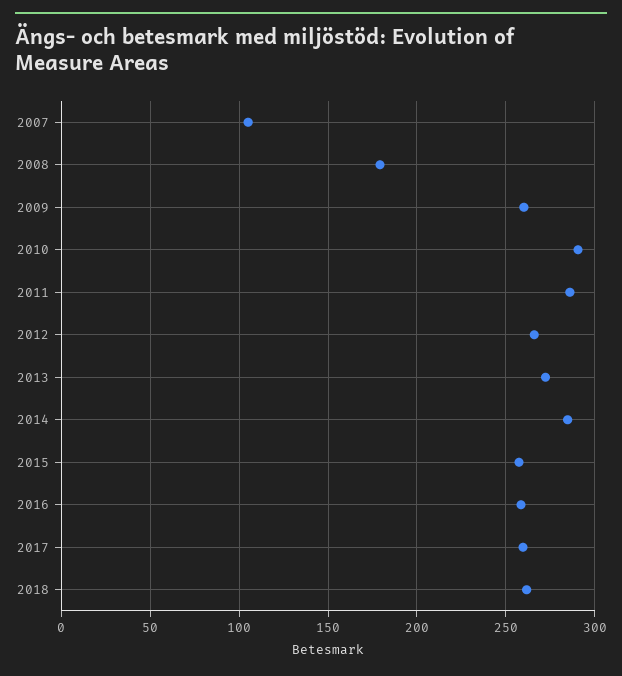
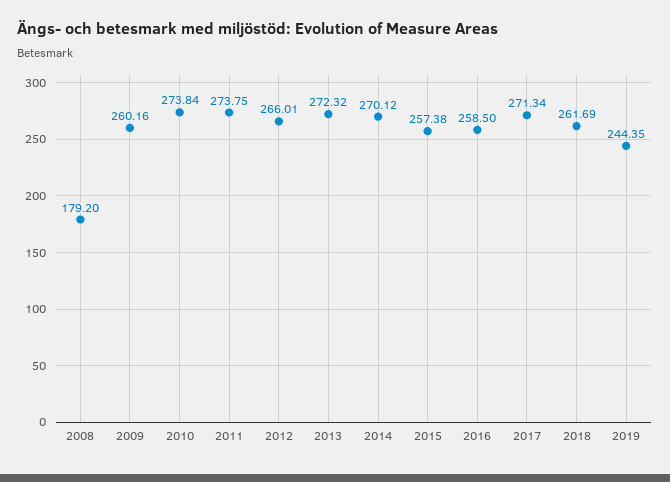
2007: 105 -> none
2010: 290 -> 273.84
2011: 285 -> 273.75
2014: 285 -> 270.12
2017: 260 -> 271.34
2019: none -> 244.35

